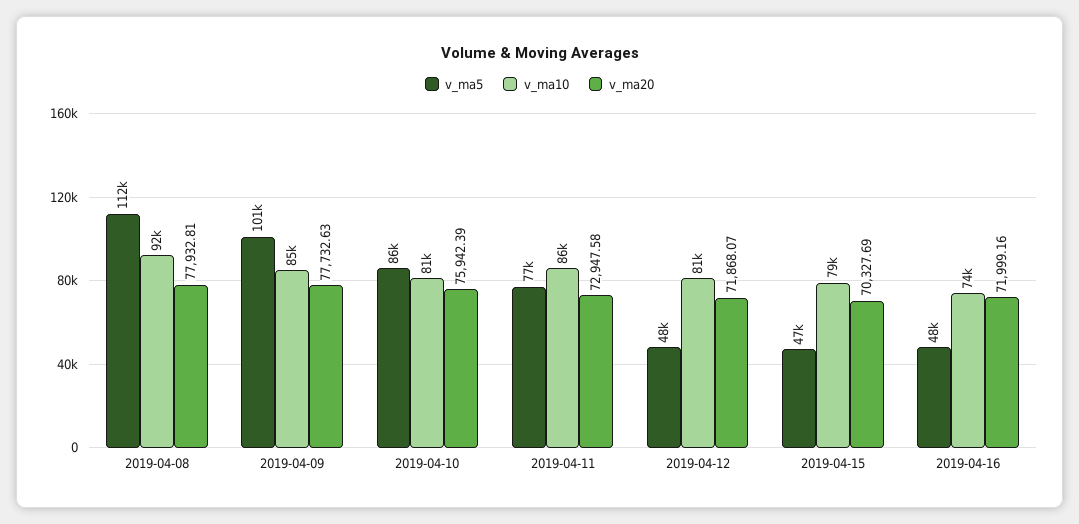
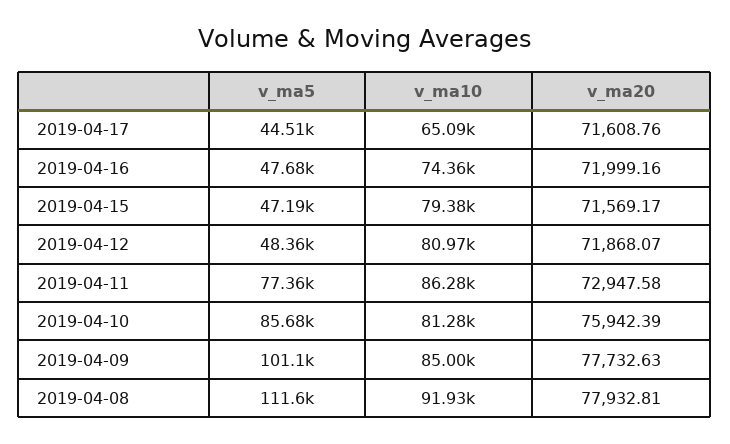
v_ma20, 2019-04-15: 70327.69 -> 71569.17
v_ma5, 2019-04-17: none -> 44510
v_ma10, 2019-04-17: none -> 65090
v_ma20, 2019-04-17: none -> 71608.76

